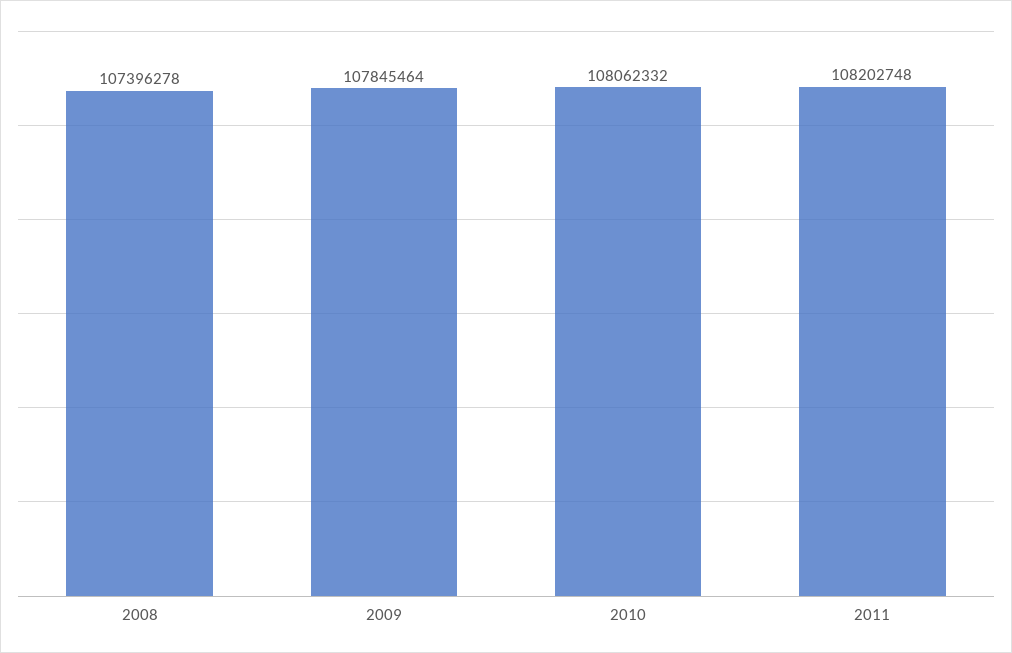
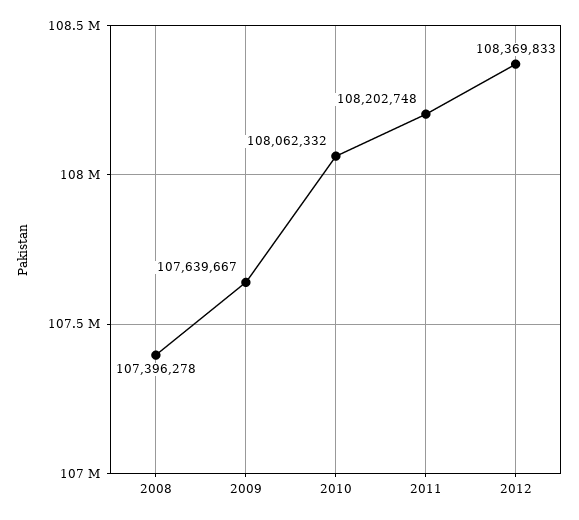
2009: 107845464 -> 107639667
2012: none -> 108369833

